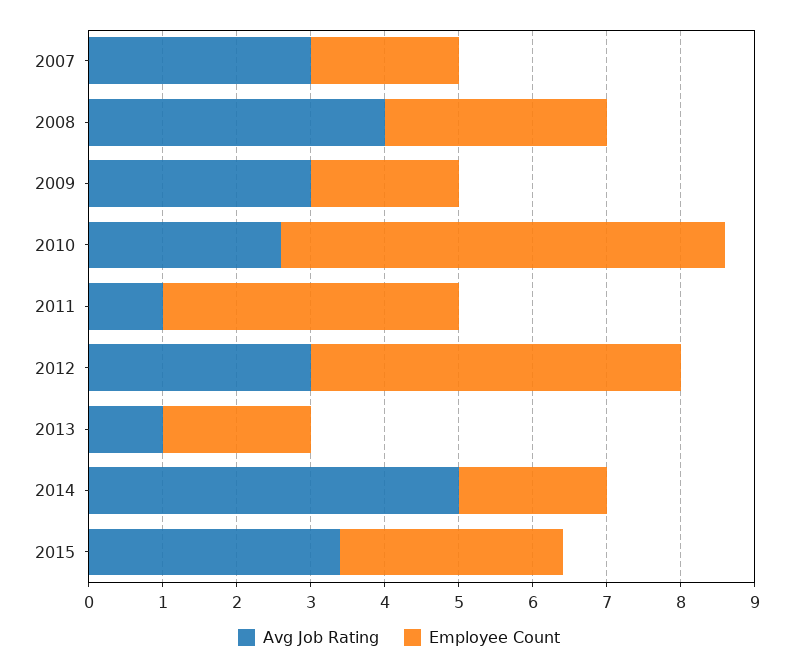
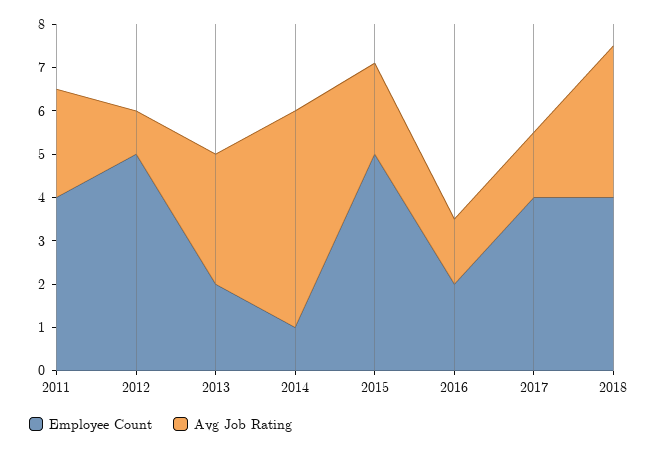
Avg Job Rating, 2007: 3 -> none
Employee Count, 2007: 2 -> none
Avg Job Rating, 2008: 4 -> none
Employee Count, 2008: 3 -> none
Avg Job Rating, 2009: 3 -> none
Employee Count, 2009: 2 -> none
Avg Job Rating, 2010: 2.5 -> none
Employee Count, 2010: 6 -> none
Avg Job Rating, 2011: 1 -> 2.5
Avg Job Rating, 2012: 3 -> 1
Avg Job Rating, 2013: 1 -> 3
Employee Count, 2014: 2 -> 1
Avg Job Rating, 2015: 3.5 -> 2
Employee Count, 2015: 3 -> 5
Employee Count, 2016: none -> 2
Avg Job Rating, 2016: none -> 1.5
Employee Count, 2017: none -> 4
Avg Job Rating, 2017: none -> 1.5
Employee Count, 2018: none -> 4
Avg Job Rating, 2018: none -> 3.5

